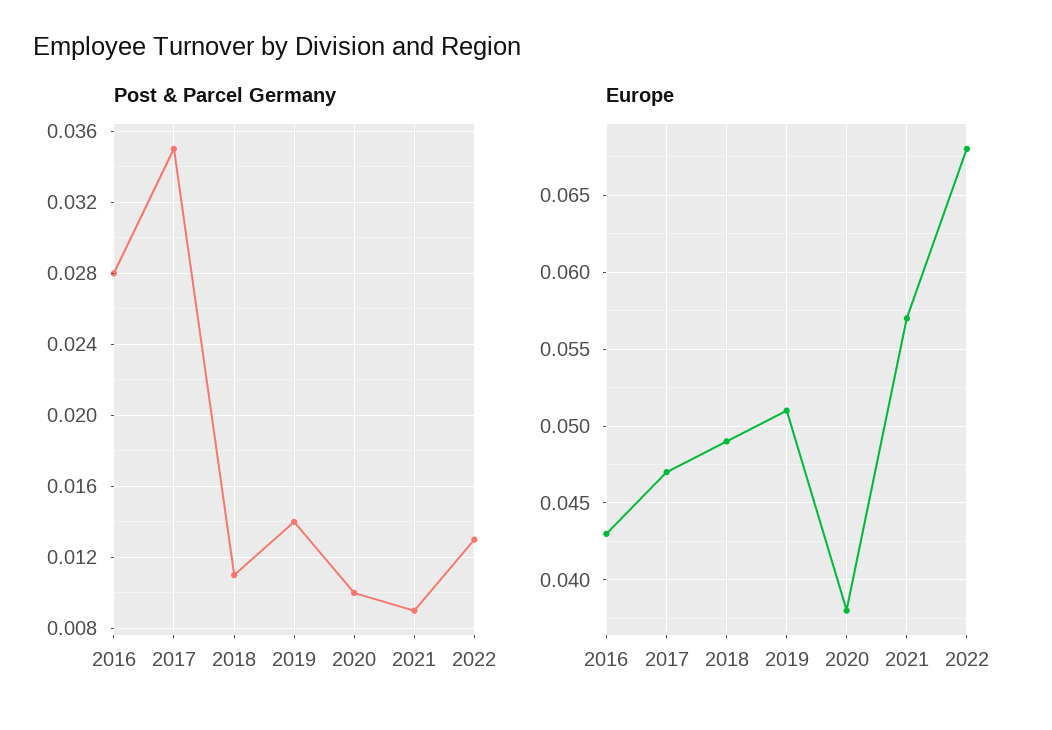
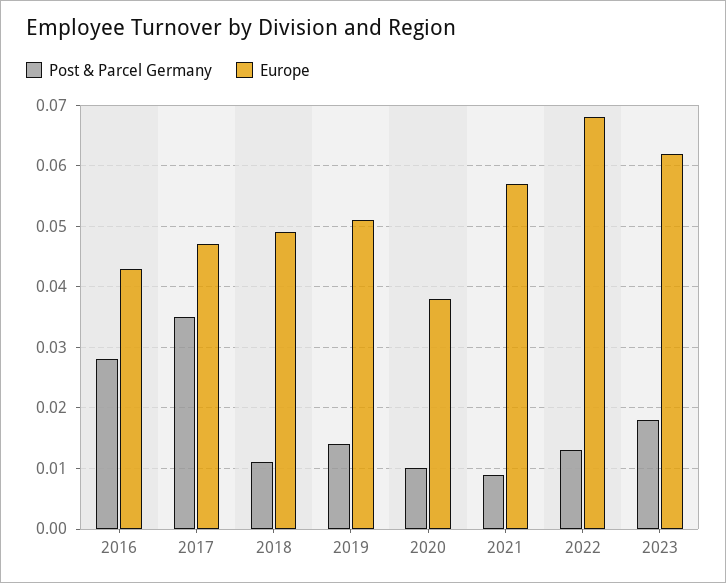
Post & Parcel Germany, 2023: none -> 0.018
Europe, 2023: none -> 0.062

